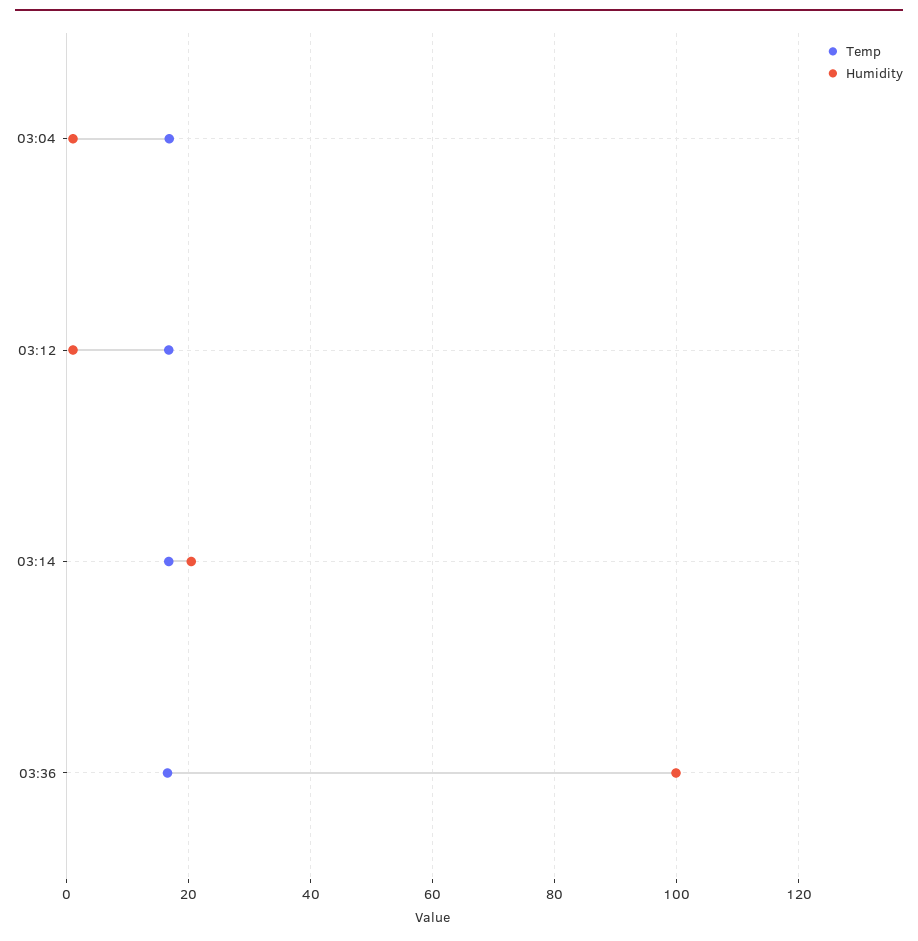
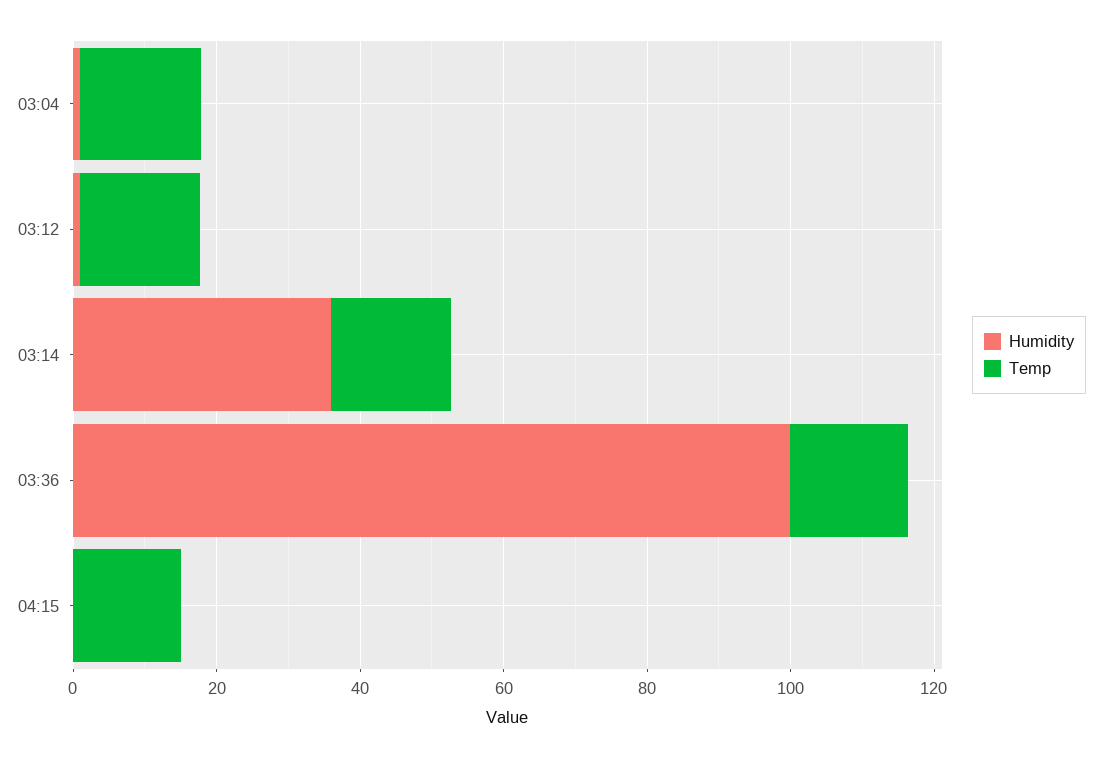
Humidity, 03:14: 20 -> 35
Humidity, 04:15: none -> 0
Temp, 04:15: none -> 15

